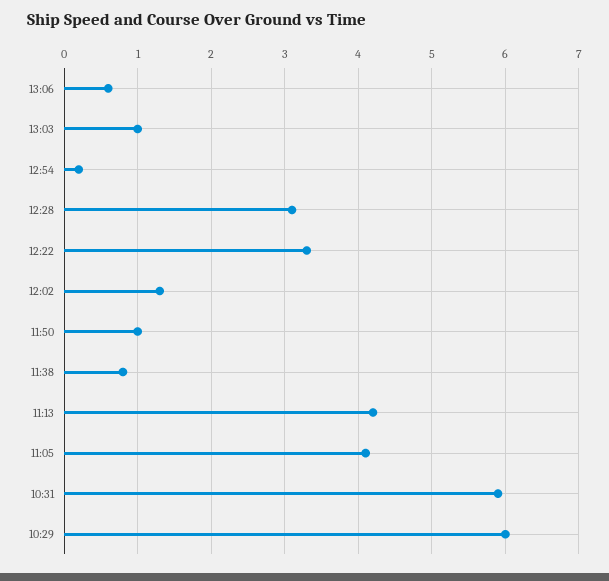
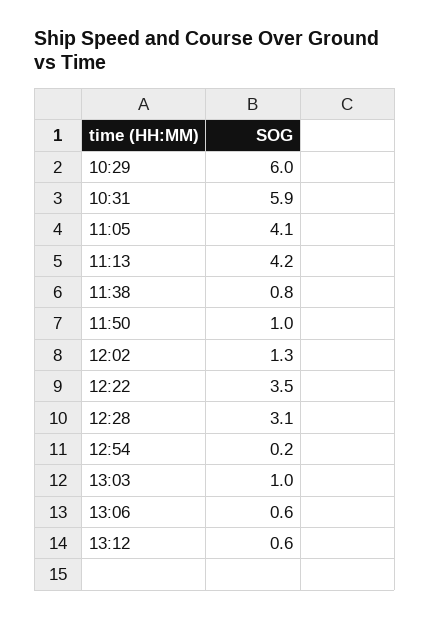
12:22: 3.3 -> 3.5
13:12: none -> 0.6

